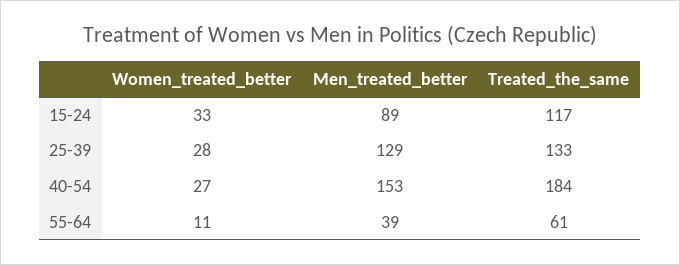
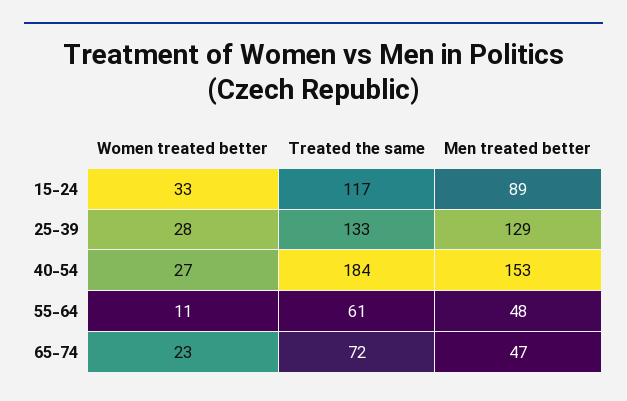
Men_treated_better, 55-64: 39 -> 48
Women_treated_better, 65-74: none -> 23
Treated_the_same, 65-74: none -> 72
Men_treated_better, 65-74: none -> 47

